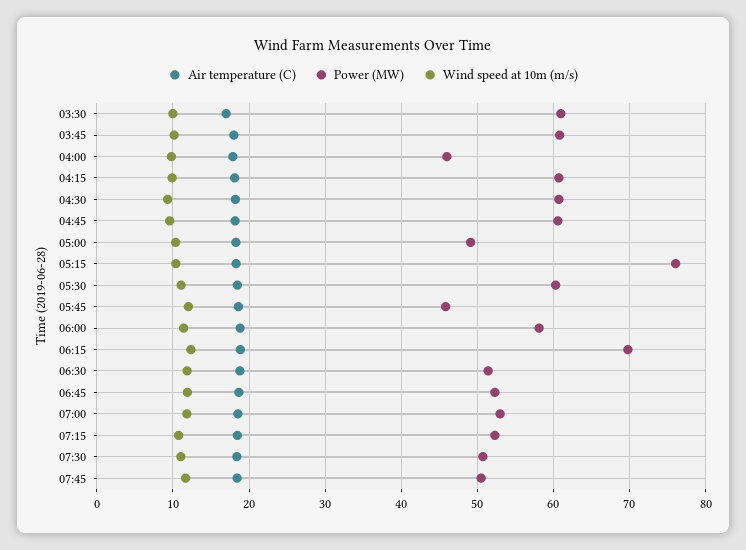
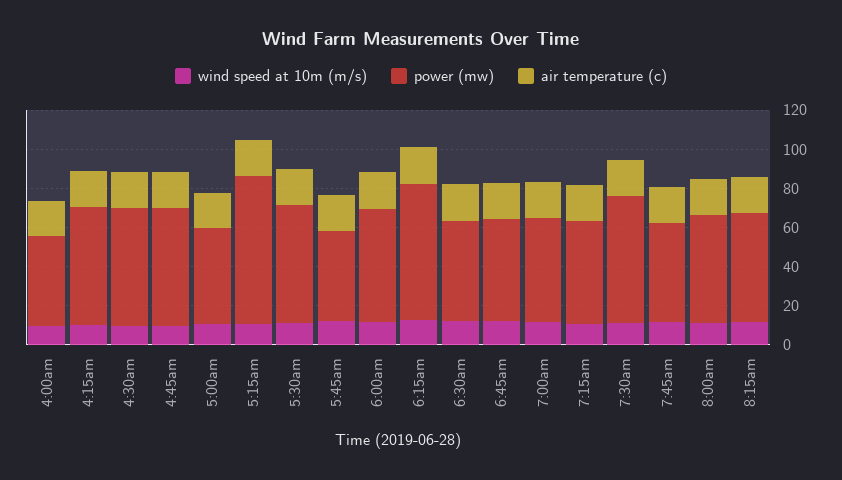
Air temperature (C), 03:30: 17 -> none
Power (MW), 03:30: 61 -> none
Wind speed at 10m (m/s), 03:30: 10 -> none
Air temperature (C), 03:45: 18 -> none
Power (MW), 03:45: 61 -> none
Wind speed at 10m (m/s), 03:45: 10 -> none
Power (MW), 07:30: 51 -> 65
Wind speed at 10m (m/s), 8:00am: none -> 10
Power (MW), 8:00am: none -> 55
Air temperature (C), 8:00am: none -> 20
Wind speed at 10m (m/s), 8:15am: none -> 10
Power (MW), 8:15am: none -> 55
Air temperature (C), 8:15am: none -> 20

